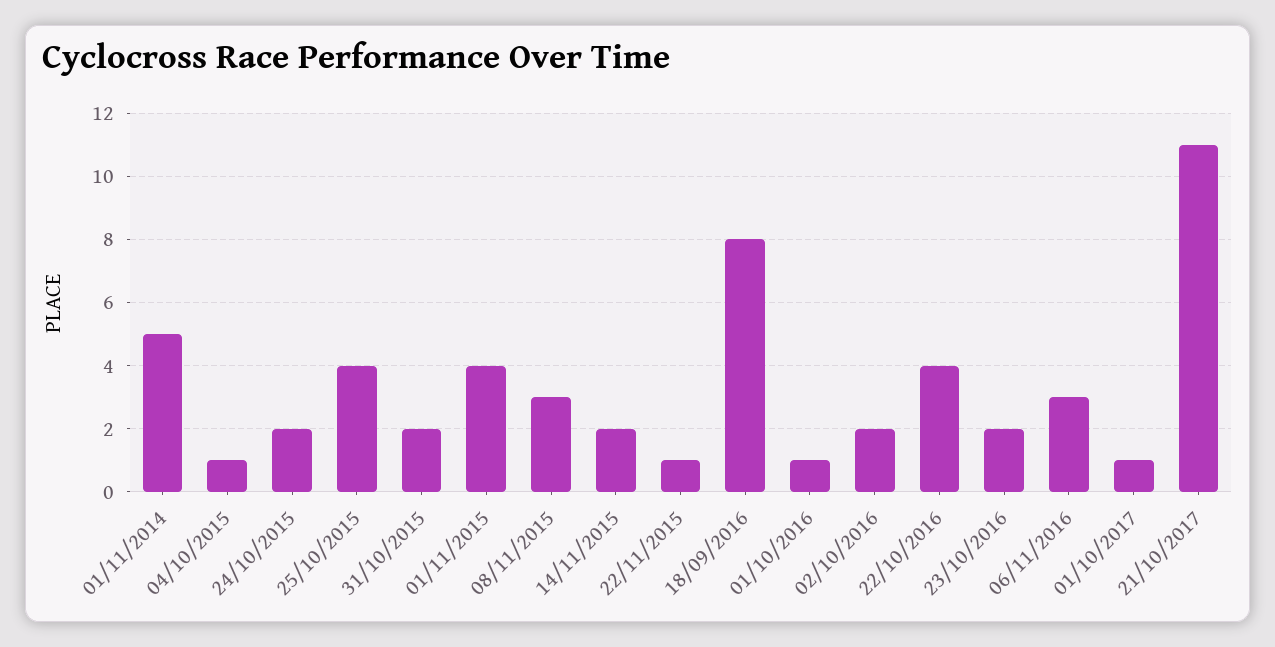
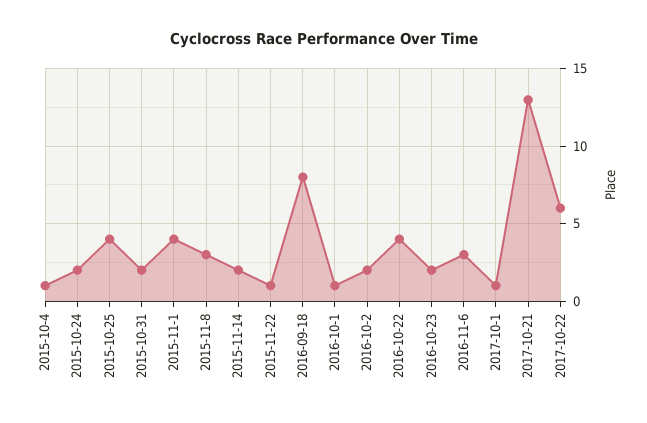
01/11/2014: 5 -> none
21/10/2017: 11 -> 13
2017-10-22: none -> 6

